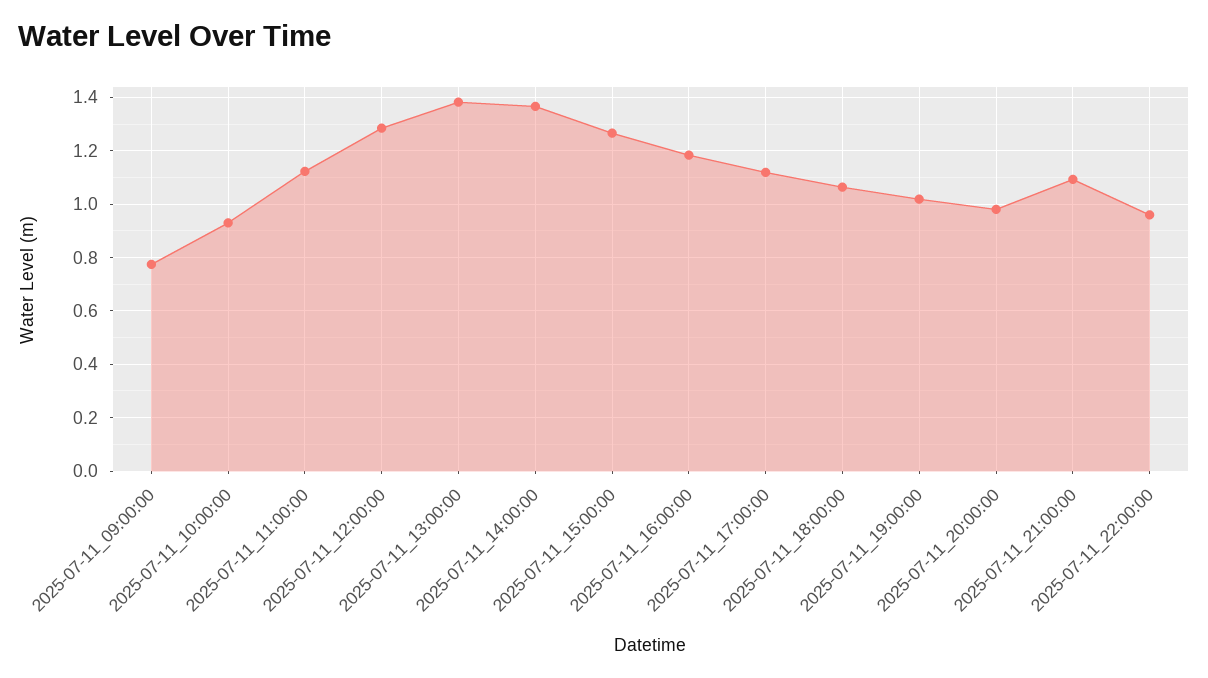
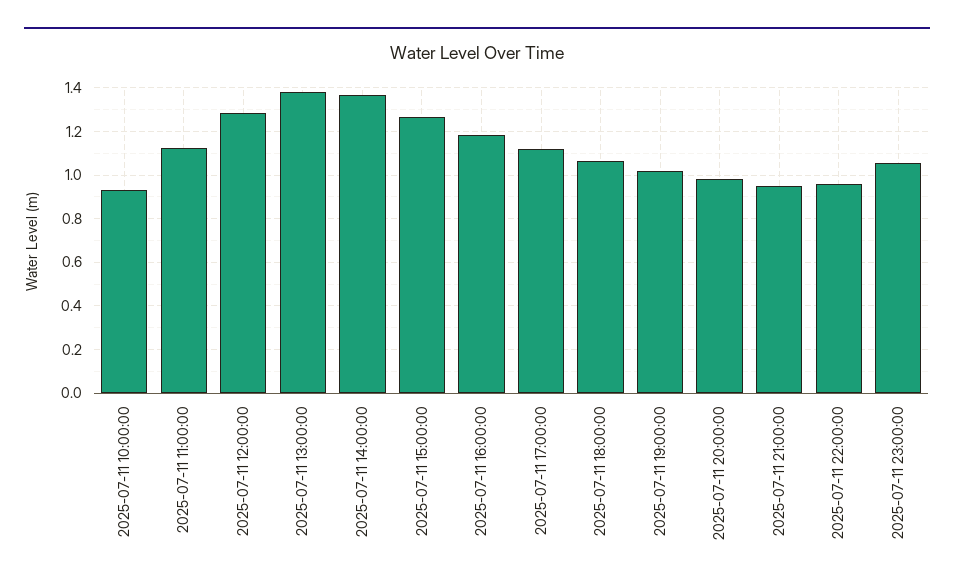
2025-07-11_09:00:00: 0.775 -> none
2025-07-11_21:00:00: 1.1 -> 0.95
2025-07-11 23:00:00: none -> 1.05

